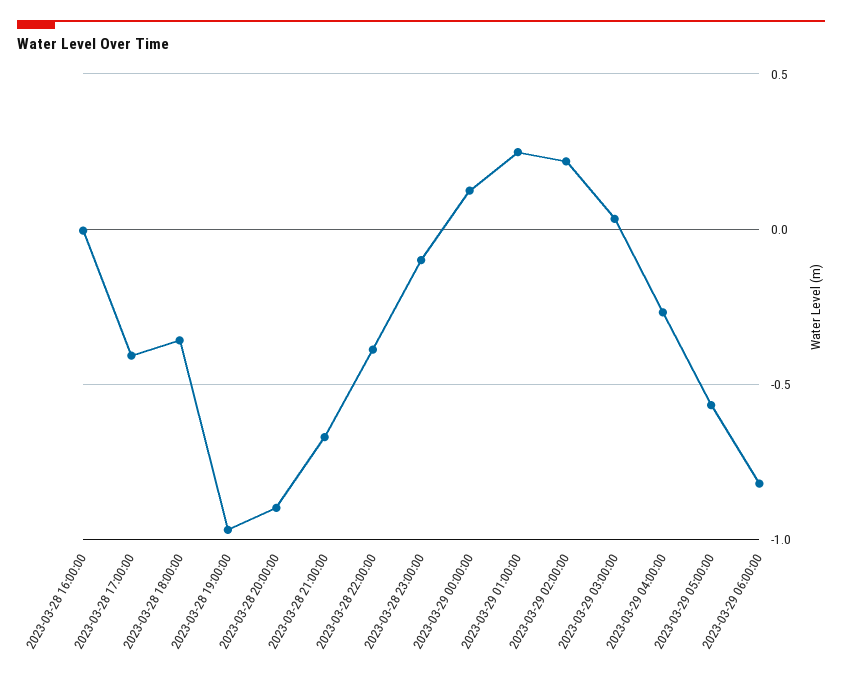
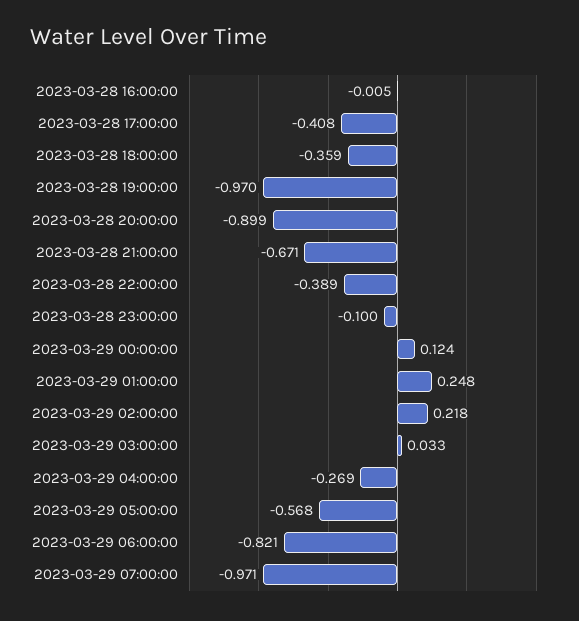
2023-03-29 07:00:00: none -> -0.971

